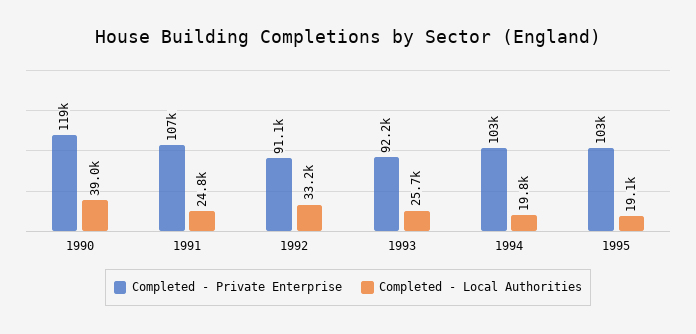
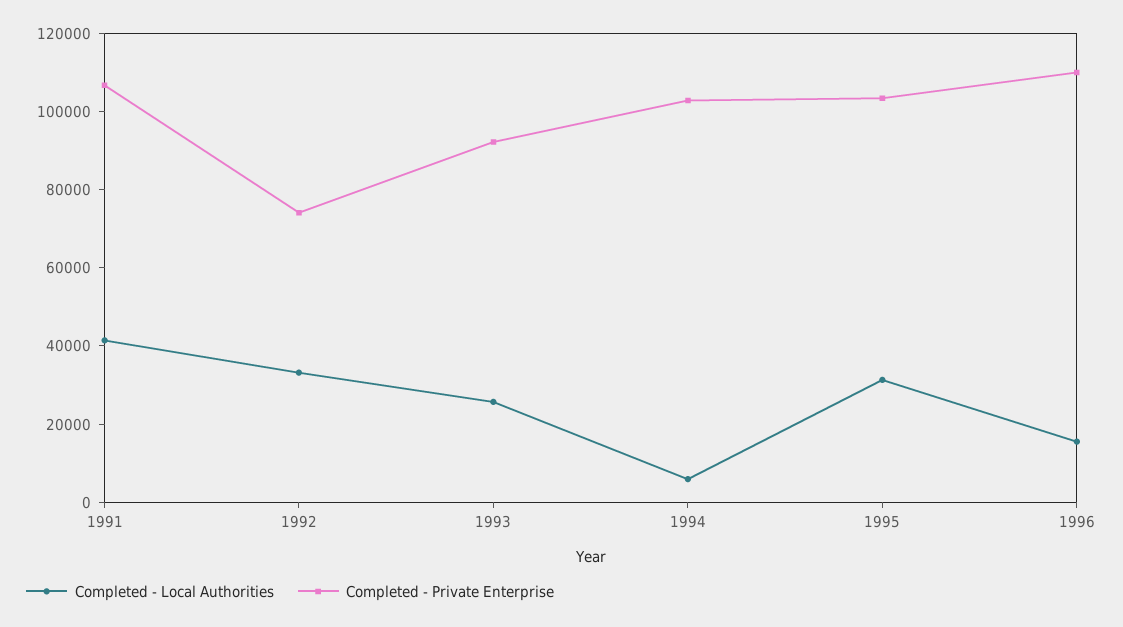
Completed - Private Enterprise, 1990: 119000 -> none
Completed - Local Authorities, 1990: 39000 -> none
Completed - Local Authorities, 1991: 24800 -> 40000
Completed - Private Enterprise, 1992: 91100 -> 75000
Completed - Local Authorities, 1994: 19800 -> 5000
Completed - Local Authorities, 1995: 19100 -> 30000
Completed - Local Authorities, 1996: none -> 15000
Completed - Private Enterprise, 1996: none -> 110000

